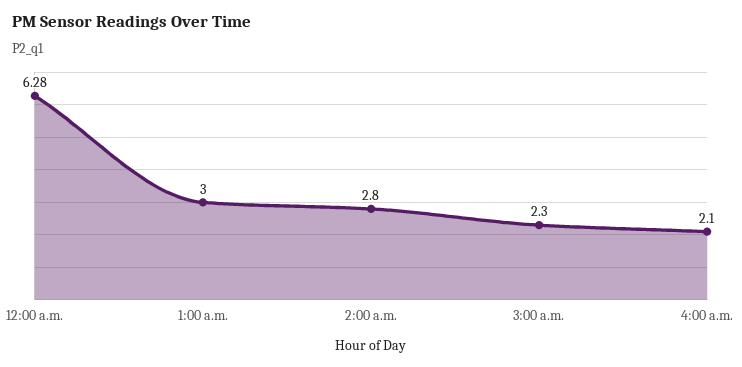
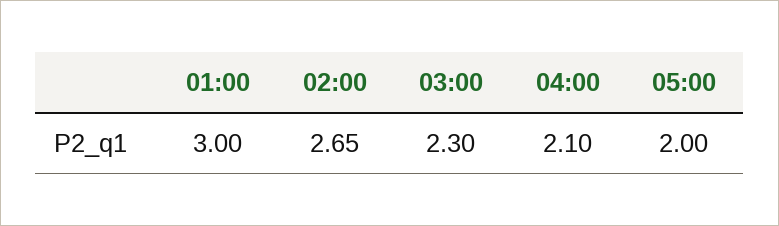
12:00 a.m.: 6.28 -> none
2:00 a.m.: 2.8 -> 2.65
05:00: none -> 2

